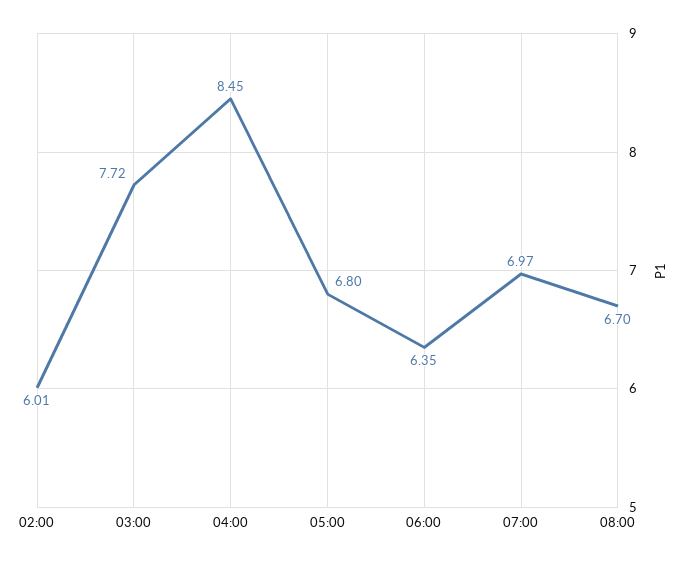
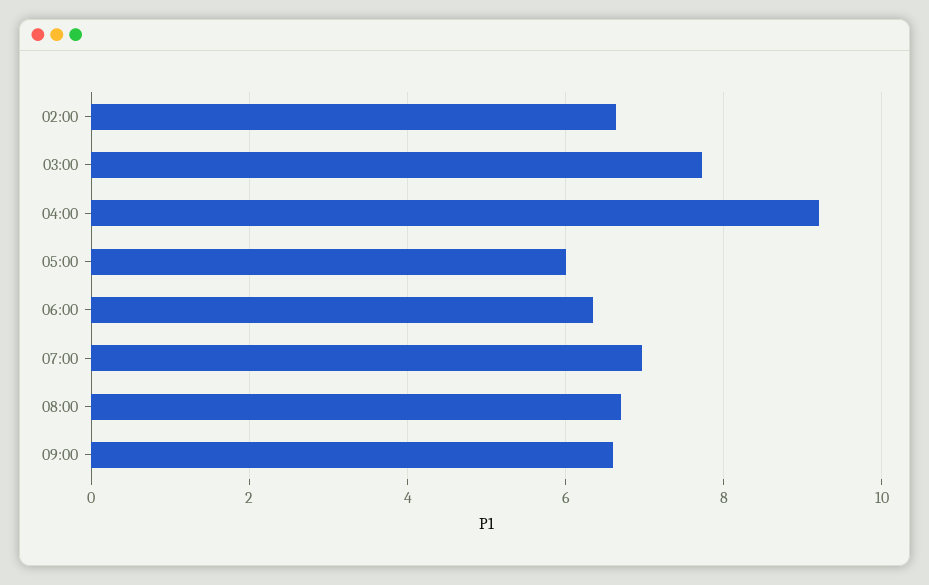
02:00: 6.01 -> 6.6
04:00: 8.45 -> 9.2
05:00: 6.8 -> 6
09:00: none -> 6.6

